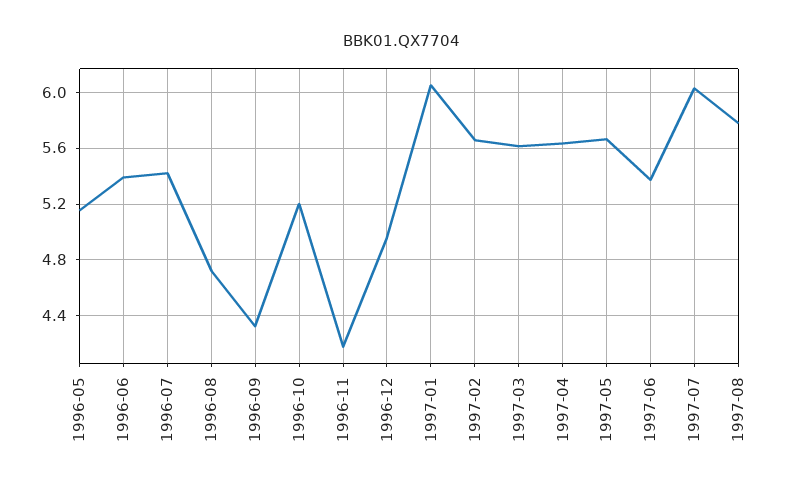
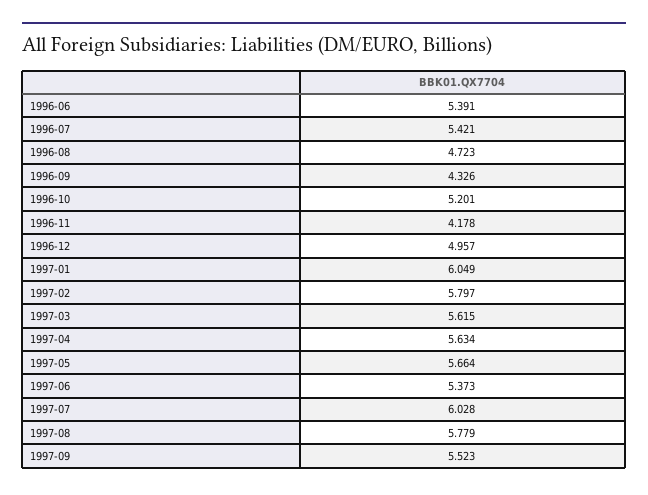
1996-05: 5.15 -> none
1997-02: 5.65 -> 5.797
1997-09: none -> 5.523

